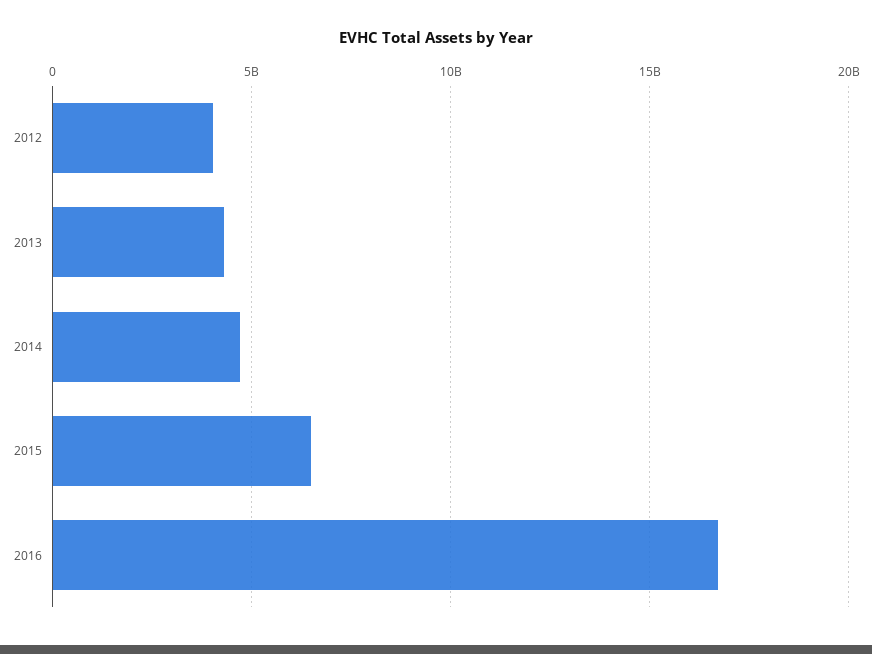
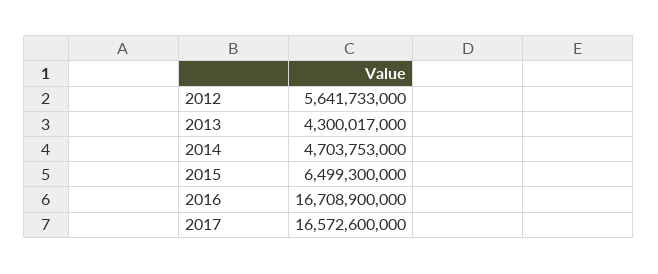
2012: 4000000000 -> 5641733000
2017: none -> 16572600000

